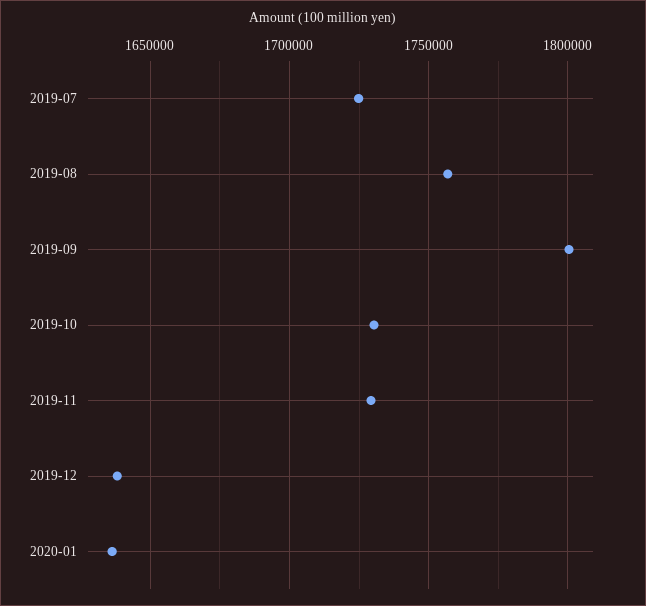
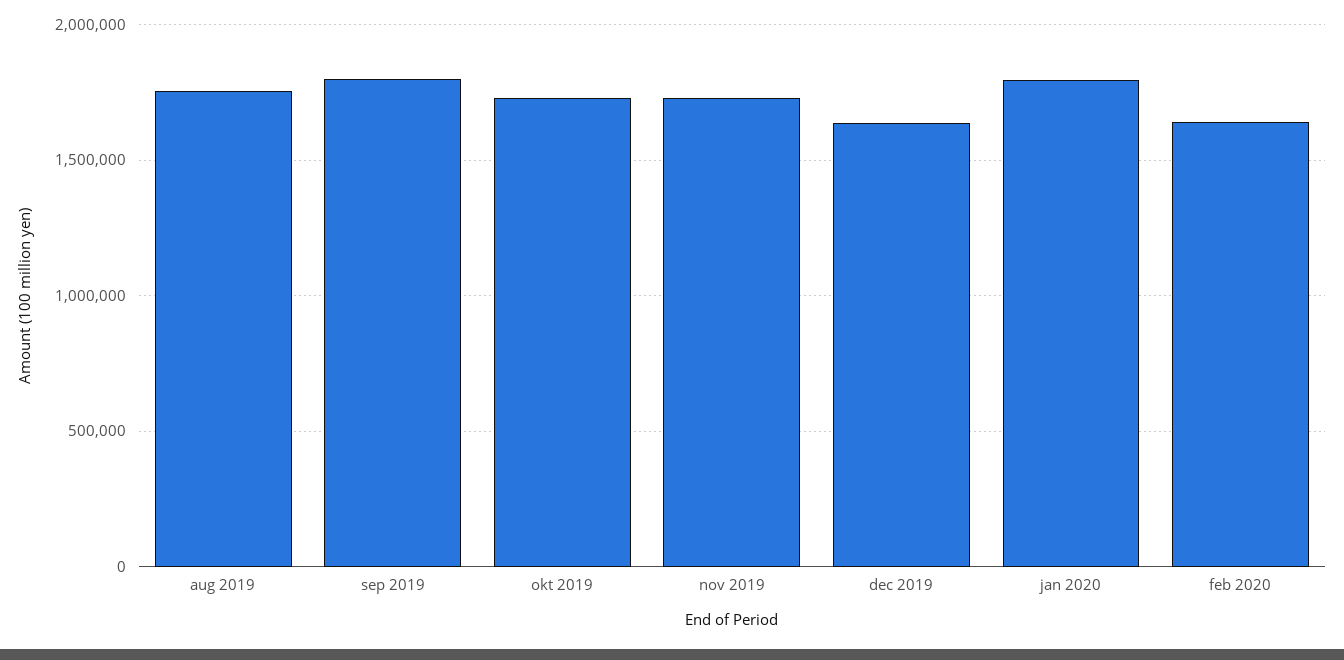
2019-07: 1725000 -> none
2020-01: 1635000 -> 1800000
feb 2020: none -> 1650000

